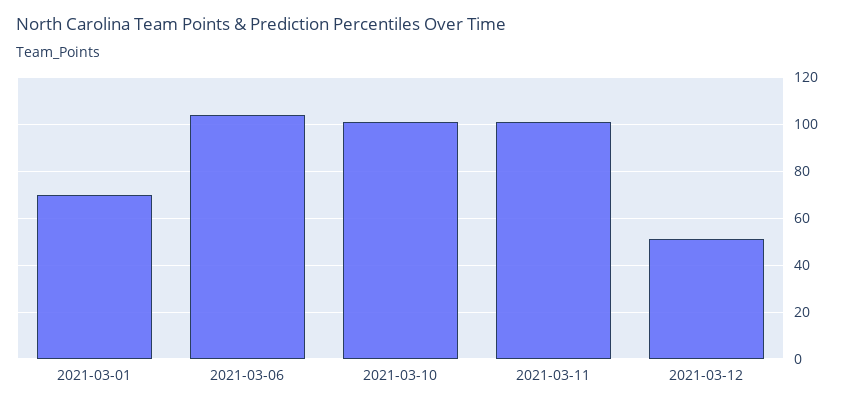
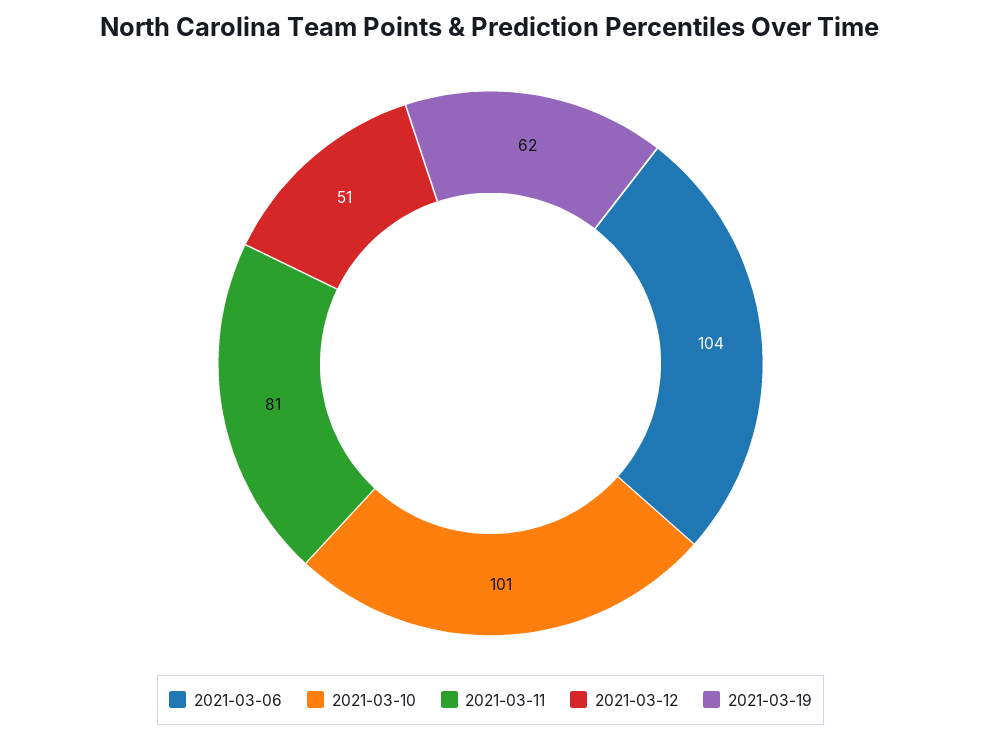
2021-03-01: 70 -> none
2021-03-11: 100 -> 81
2021-03-19: none -> 62

